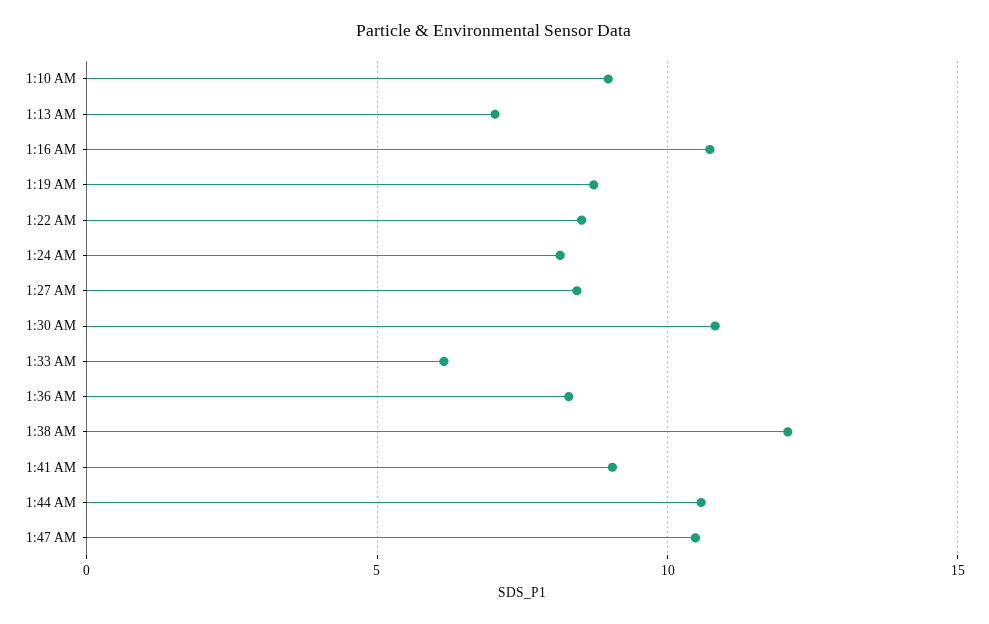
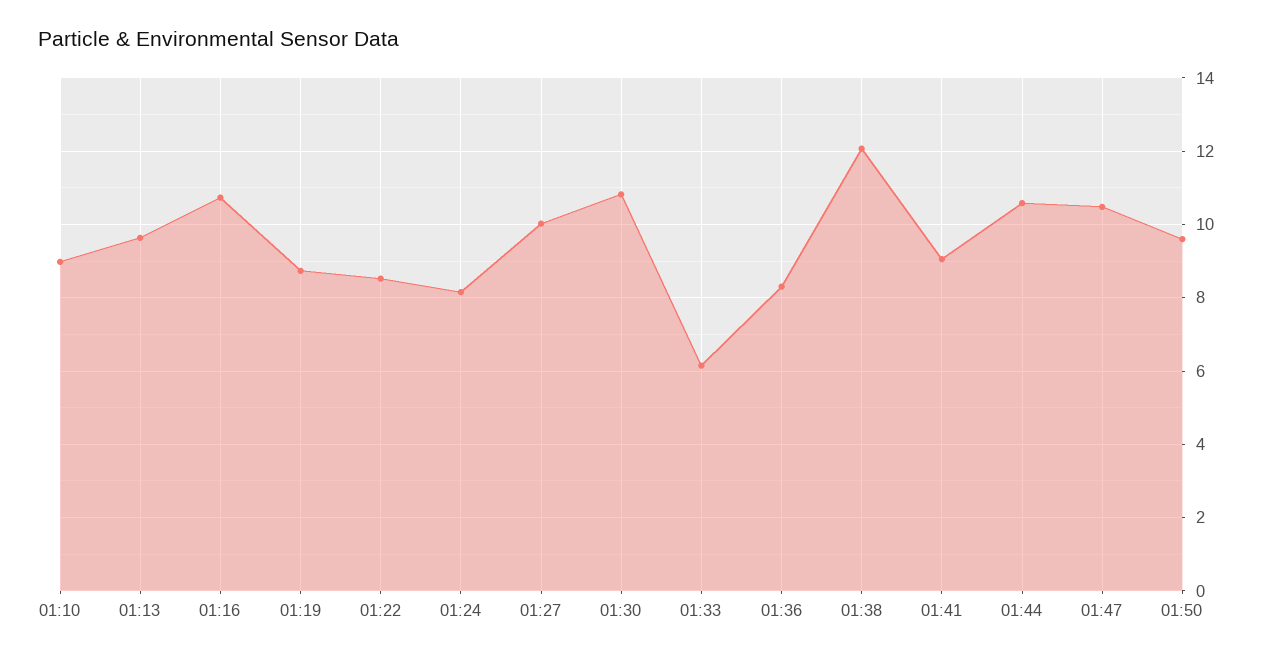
1:13 AM: 7 -> 9.6
1:27 AM: 8.5 -> 10
01:50: none -> 9.6

